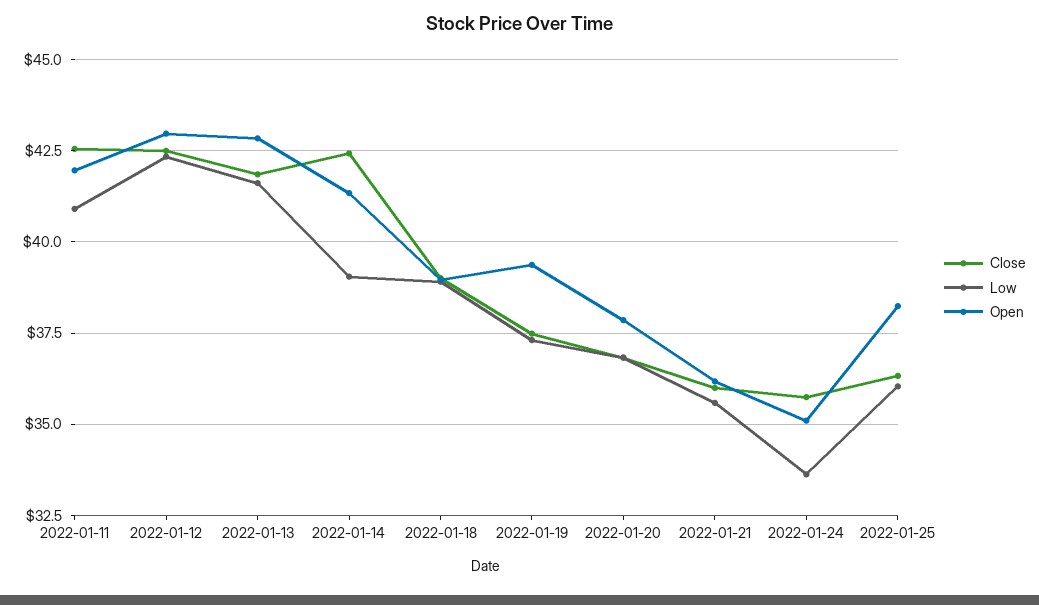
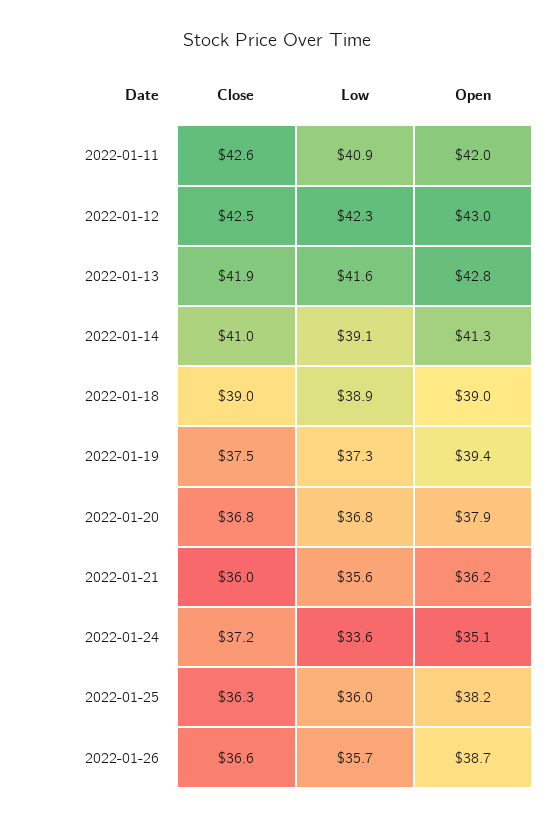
Close, 2022-01-14: 42.5 -> 41
Close, 2022-01-24: 35.75 -> 37.2
Close, 2022-01-26: none -> 36.6
Low, 2022-01-26: none -> 35.7
Open, 2022-01-26: none -> 38.7

